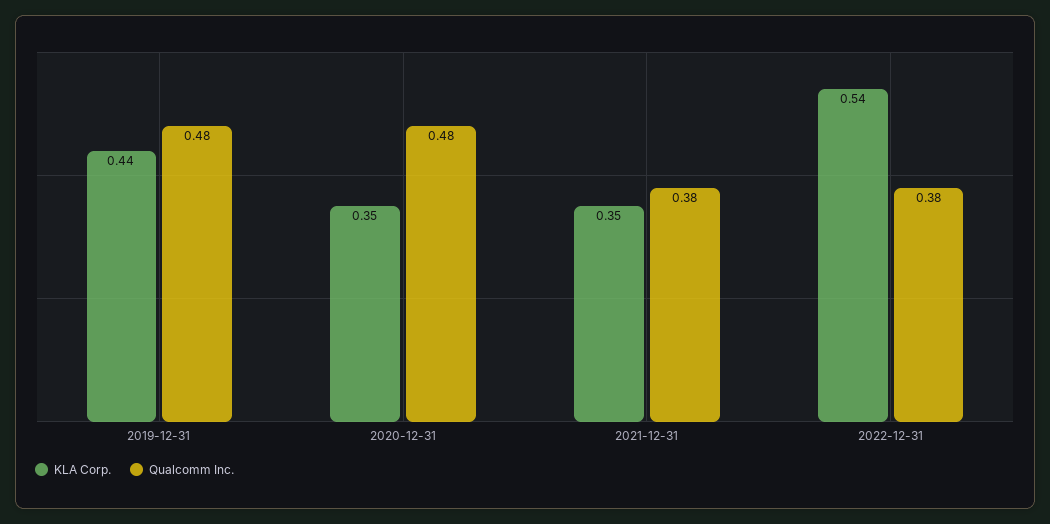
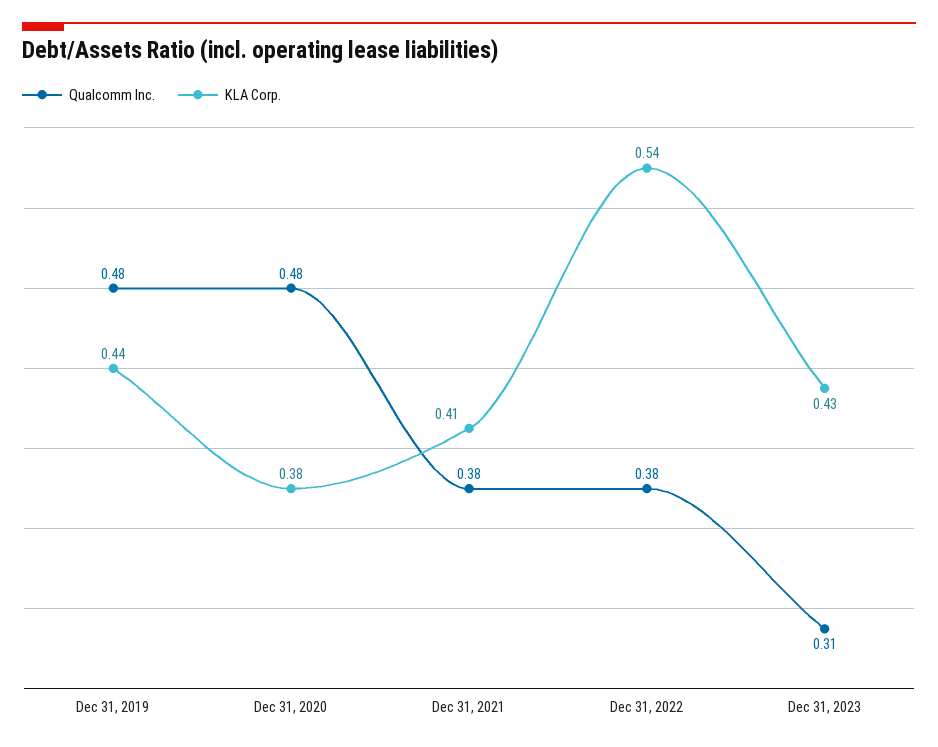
KLA Corp., 2020-12-31: 0.35 -> 0.38
KLA Corp., 2021-12-31: 0.35 -> 0.41
Qualcomm Inc., Dec 31, 2023: none -> 0.31
KLA Corp., Dec 31, 2023: none -> 0.43

